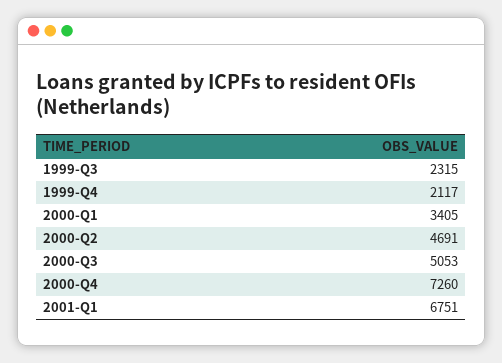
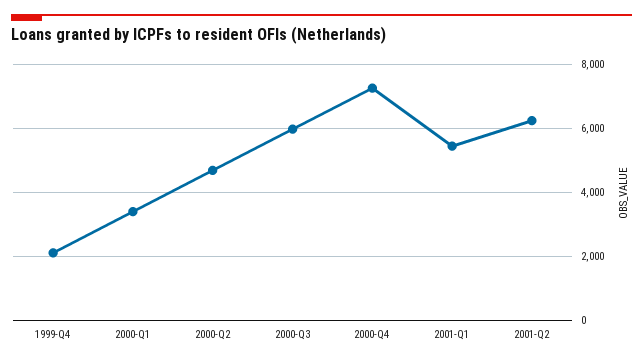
1999-Q3: 2315 -> none
2000-Q3: 5053 -> 6000
2001-Q1: 6751 -> 5400
2001-Q2: none -> 6200

